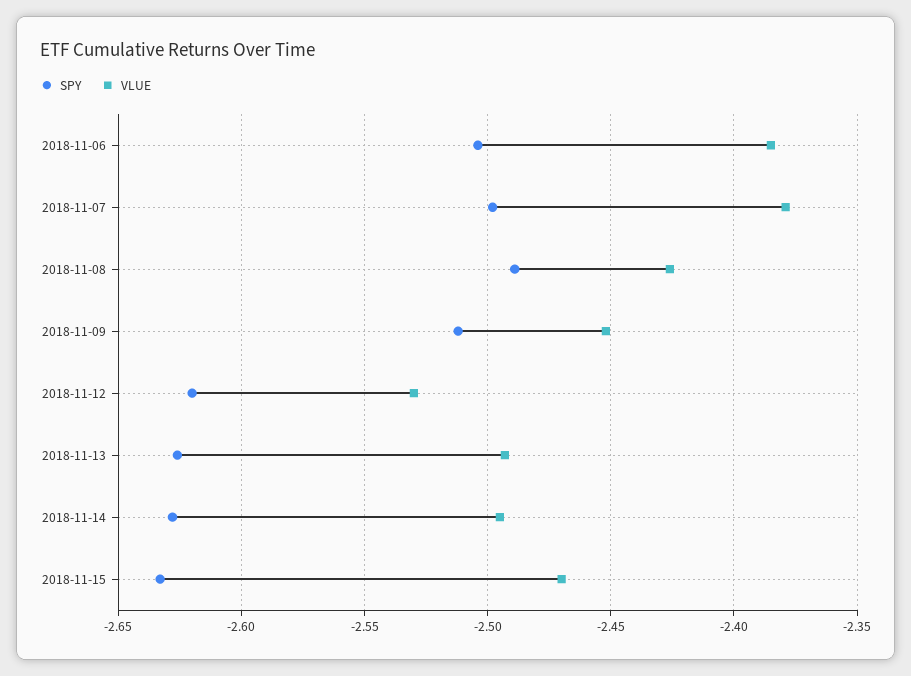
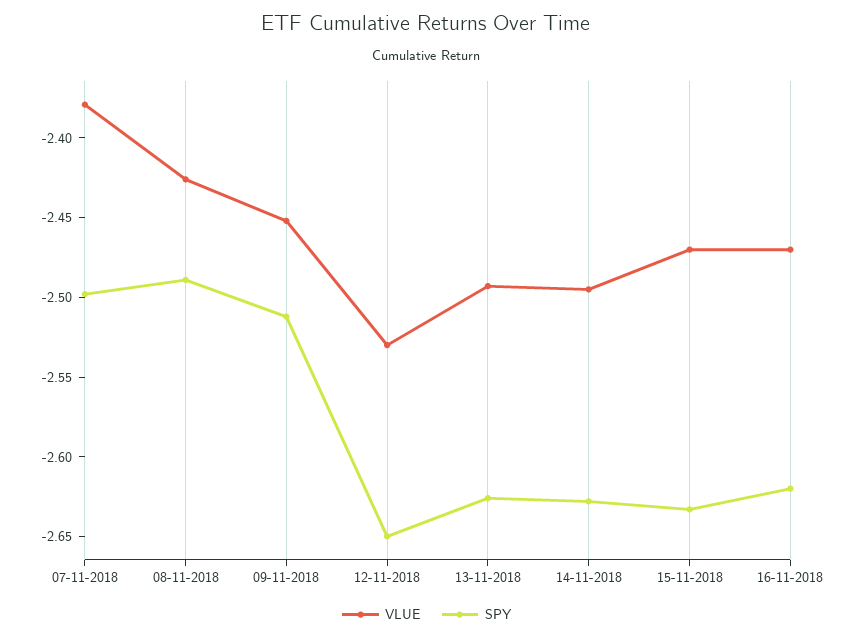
SPY, 2018-11-06: -2.505 -> none
VLUE, 2018-11-06: -2.385 -> none
SPY, 2018-11-12: -2.62 -> -2.65
VLUE, 16-11-2018: none -> -2.47
SPY, 16-11-2018: none -> -2.62

